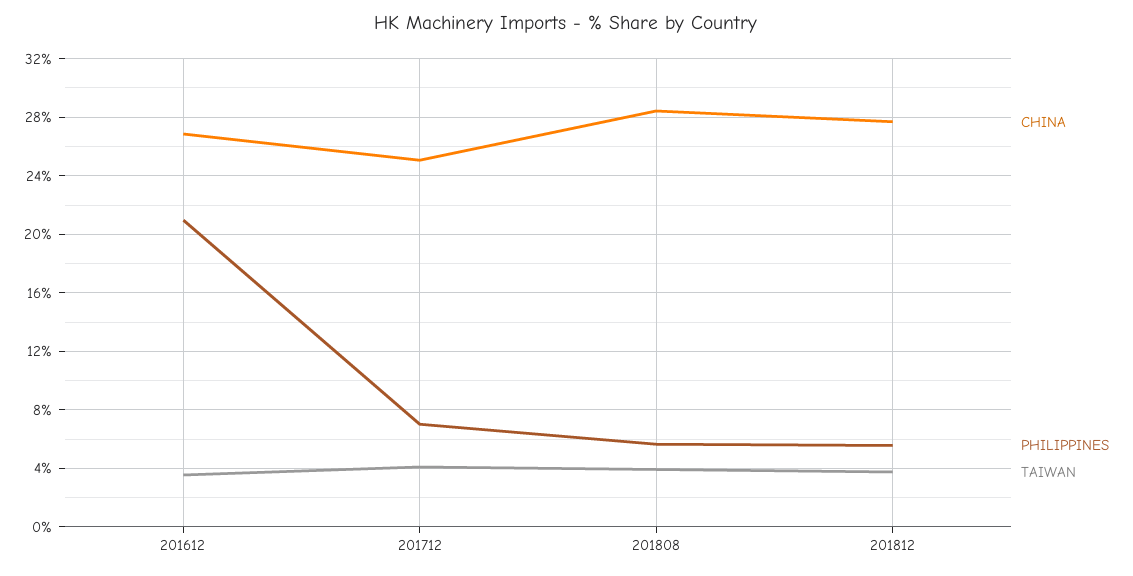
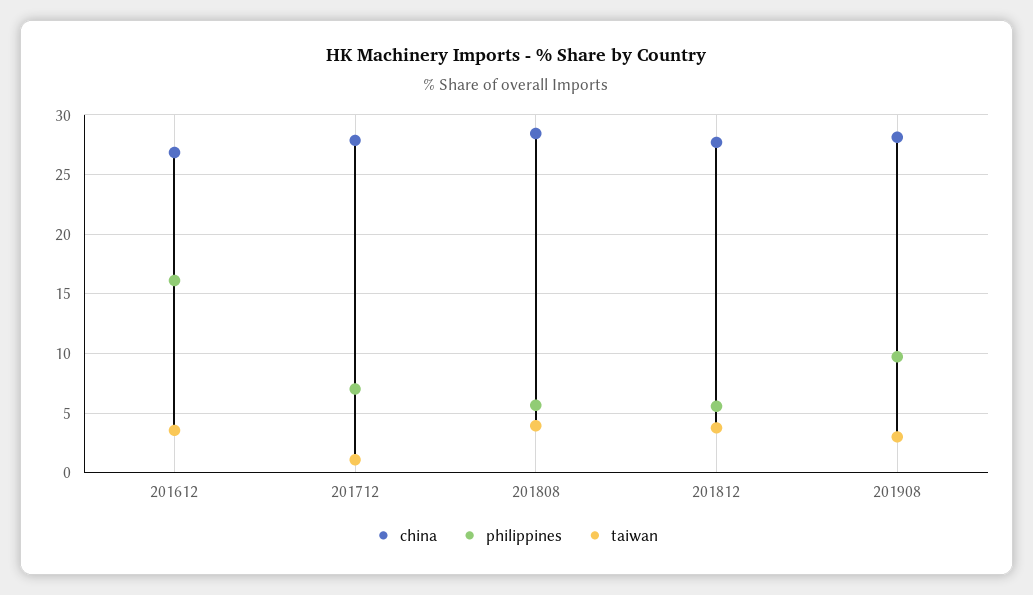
PHILIPPINES, 201612: 21 -> 16
CHINA, 201712: 25 -> 28
TAIWAN, 201712: 4 -> 1
CHINA, 201908: none -> 28
PHILIPPINES, 201908: none -> 10
TAIWAN, 201908: none -> 3

